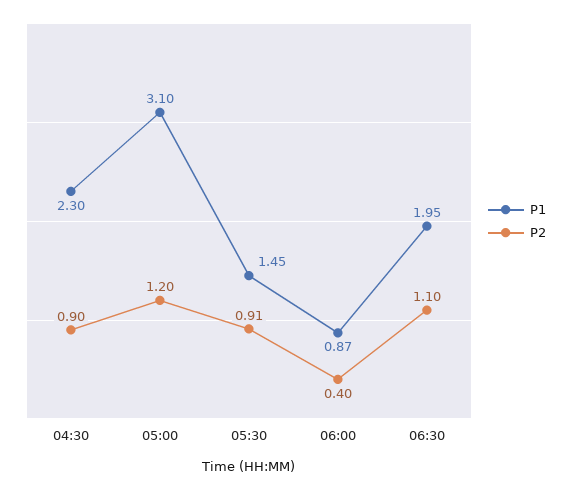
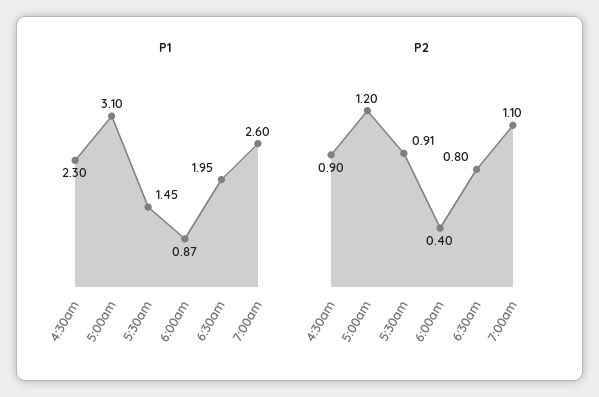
P2, 06:30: 1.1 -> 0.8
P1, 7:00am: none -> 2.6
P2, 7:00am: none -> 1.1

